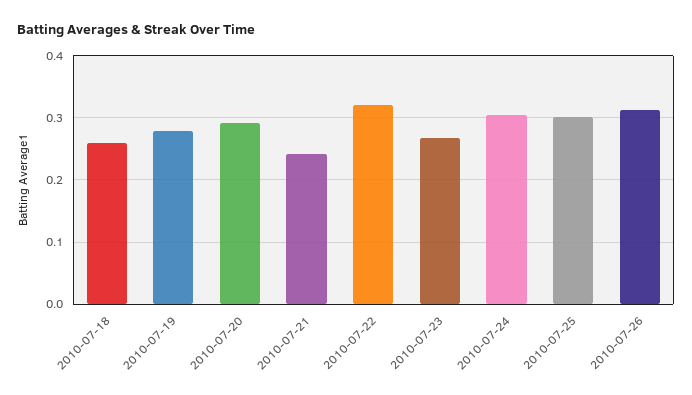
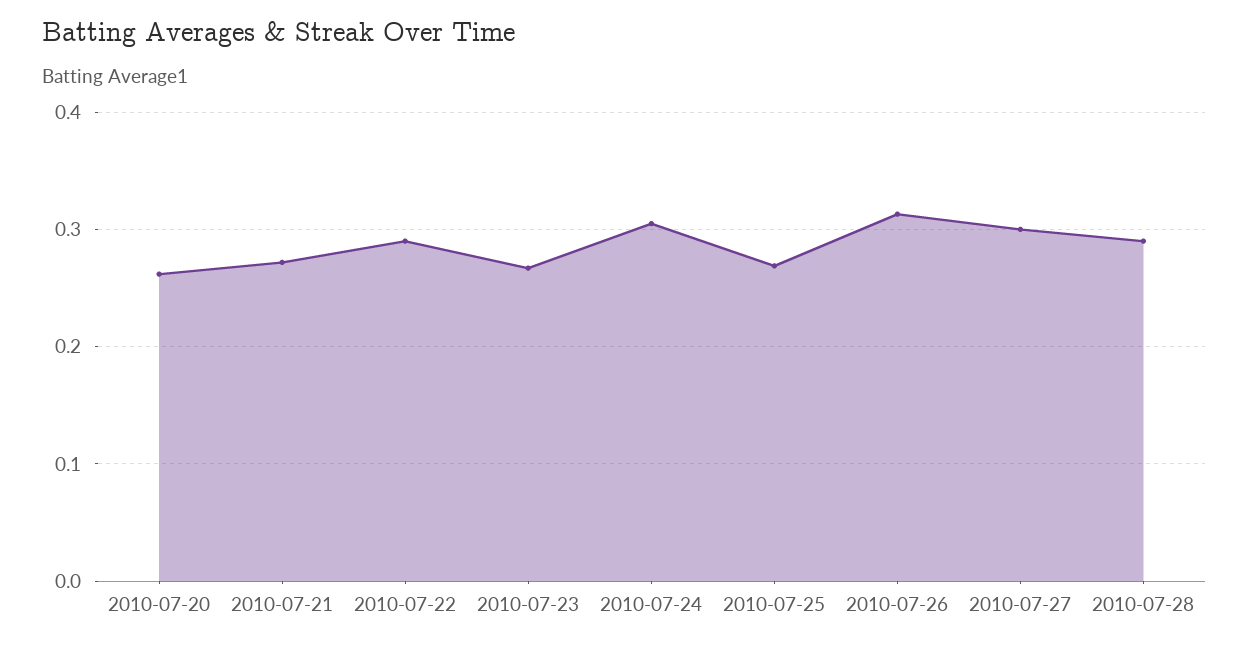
2010-07-18: 0.26 -> none
2010-07-19: 0.28 -> none
2010-07-20: 0.29 -> 0.26
2010-07-21: 0.24 -> 0.27
2010-07-22: 0.32 -> 0.29
2010-07-25: 0.3 -> 0.27
2010-07-27: none -> 0.3
2010-07-28: none -> 0.29

